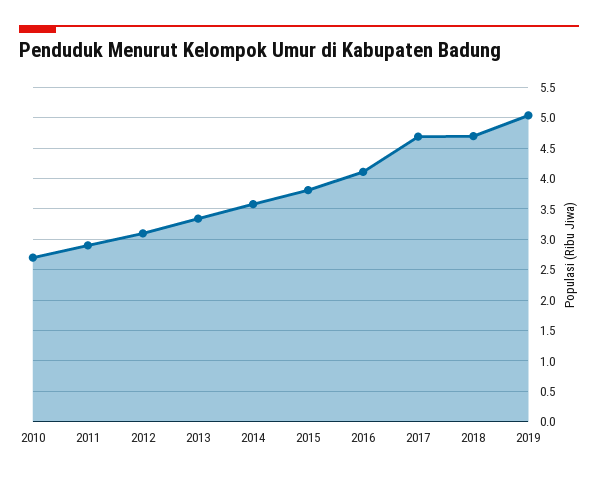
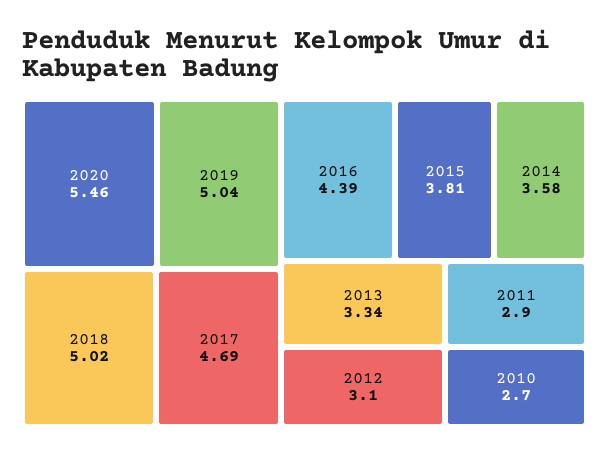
2016: 4.1 -> 4.39
2018: 4.7 -> 5.02
2020: none -> 5.46

